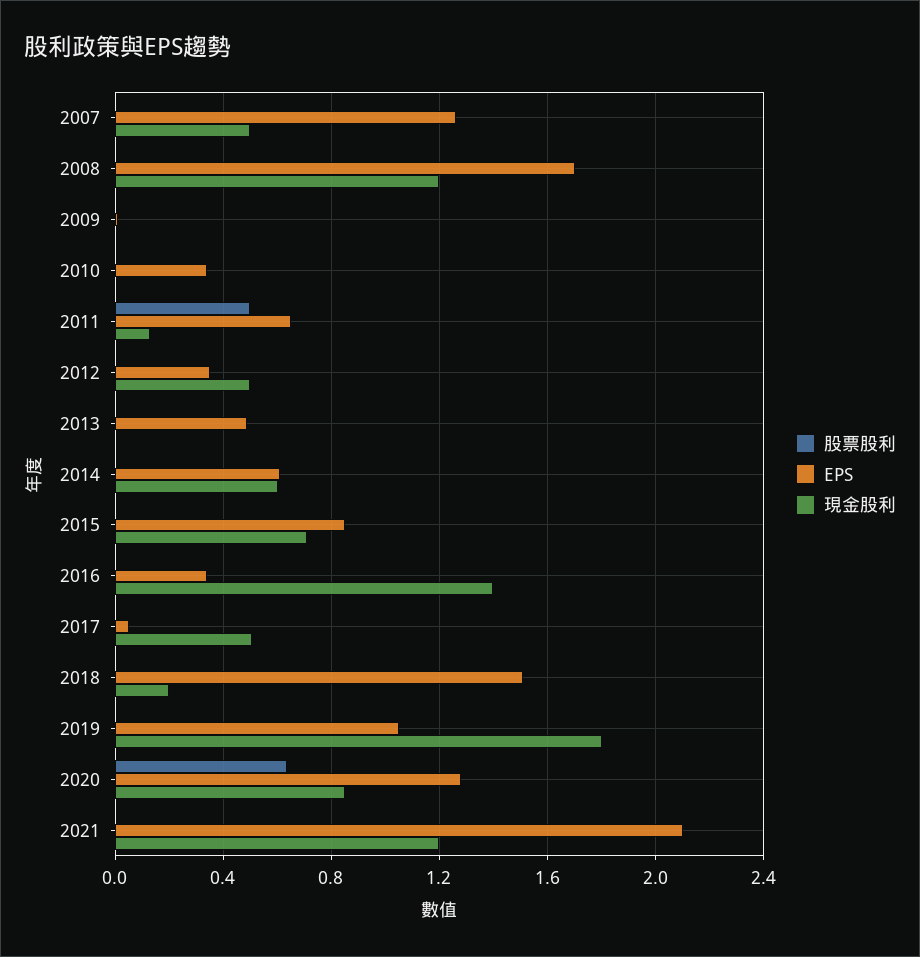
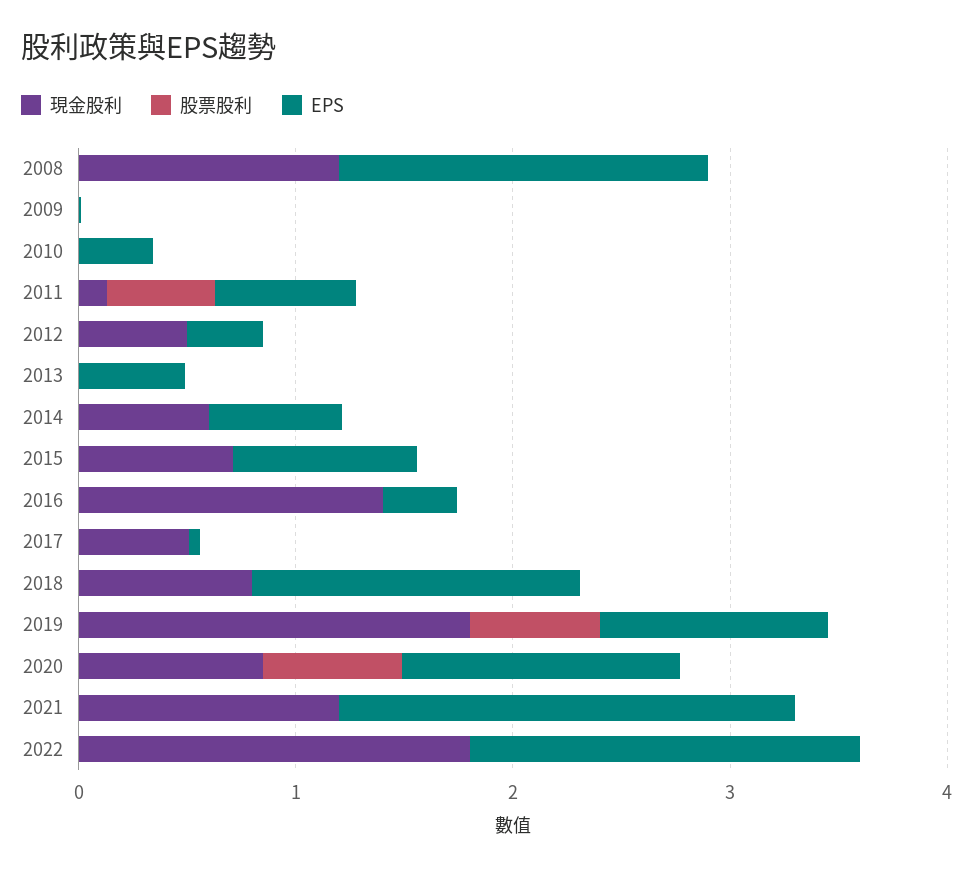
股票股利, 2007: 0 -> none
EPS, 2007: 1.25 -> none
現金股利, 2007: 0.5 -> none
現金股利, 2018: 0.2 -> 0.8
股票股利, 2019: 0 -> 0.6
現金股利, 2022: none -> 1.8
股票股利, 2022: none -> 0
EPS, 2022: none -> 1.8

